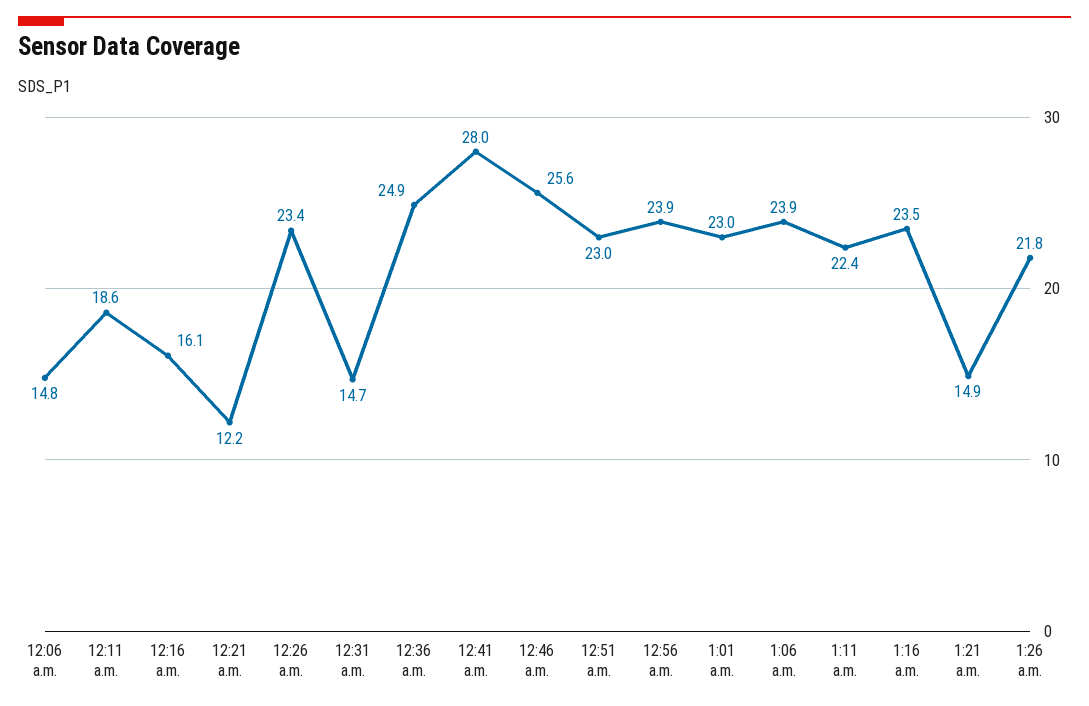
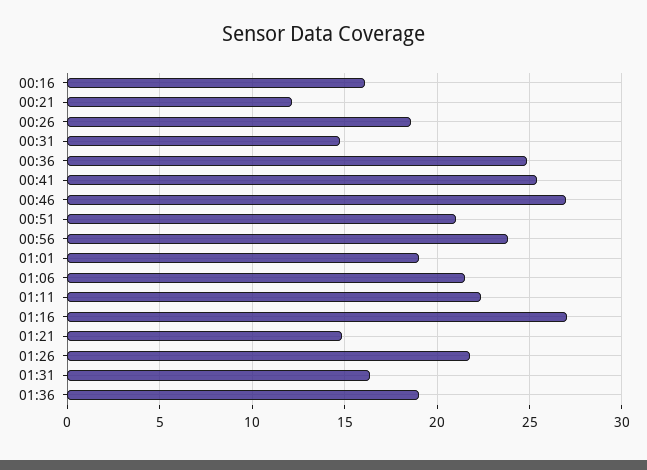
12:06 a.m.: 14.8 -> none
12:11 a.m.: 18.6 -> none
12:26 a.m.: 23.4 -> 18.5
12:41 a.m.: 28 -> 25.5
12:46 a.m.: 25.6 -> 27
12:51 a.m.: 23 -> 21
1:01 a.m.: 23 -> 19
1:06 a.m.: 23.9 -> 21.5
1:16 a.m.: 23.5 -> 27
01:31: none -> 16.5
01:36: none -> 19

